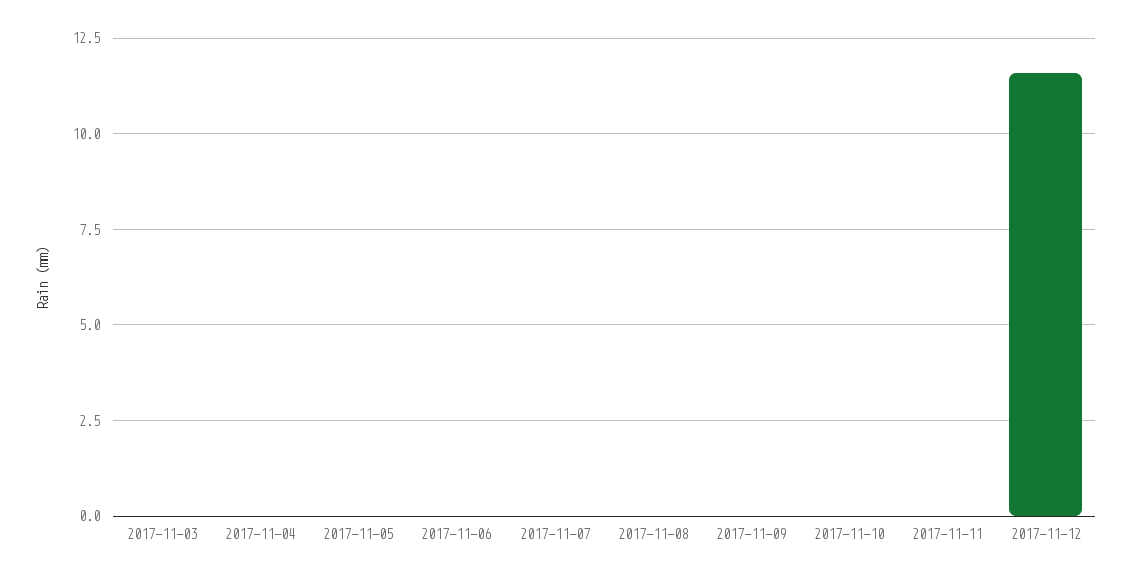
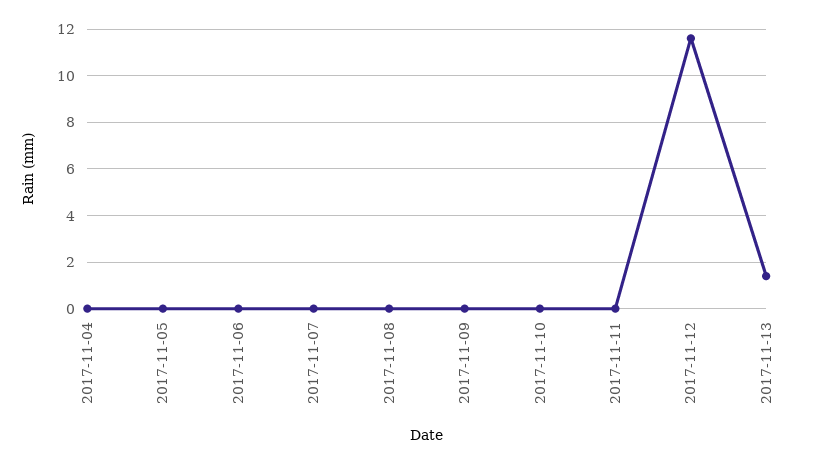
2017-11-03: 0 -> none
2017-11-13: none -> 1.5

